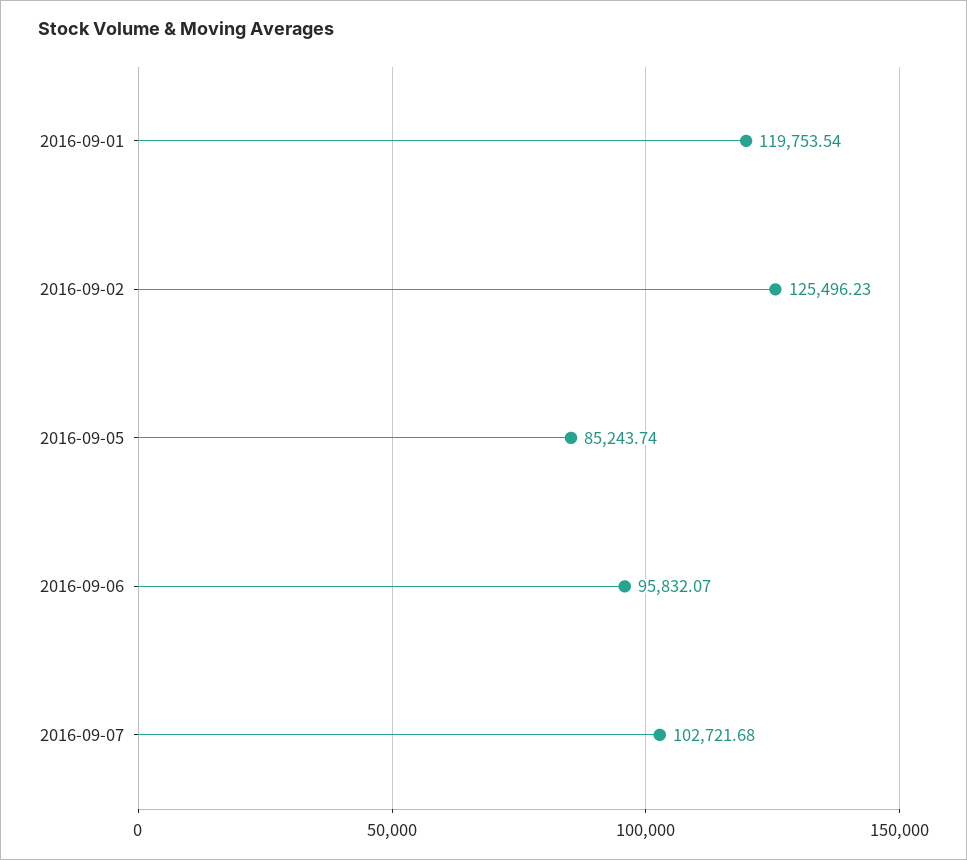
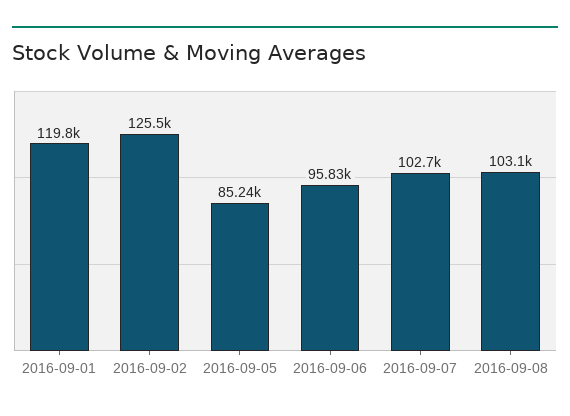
2016-09-08: none -> 103100

